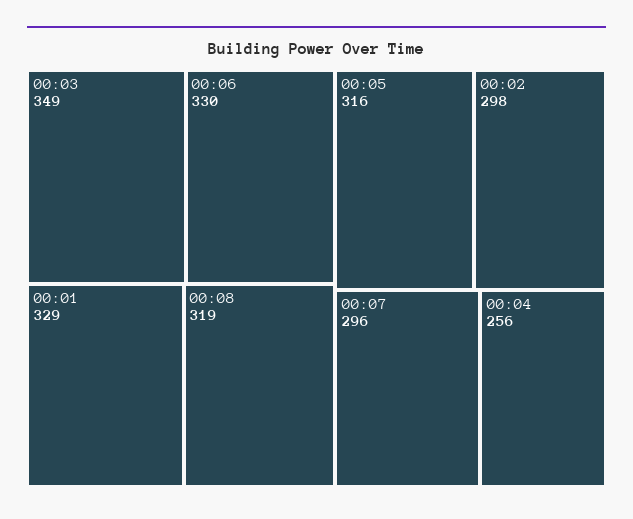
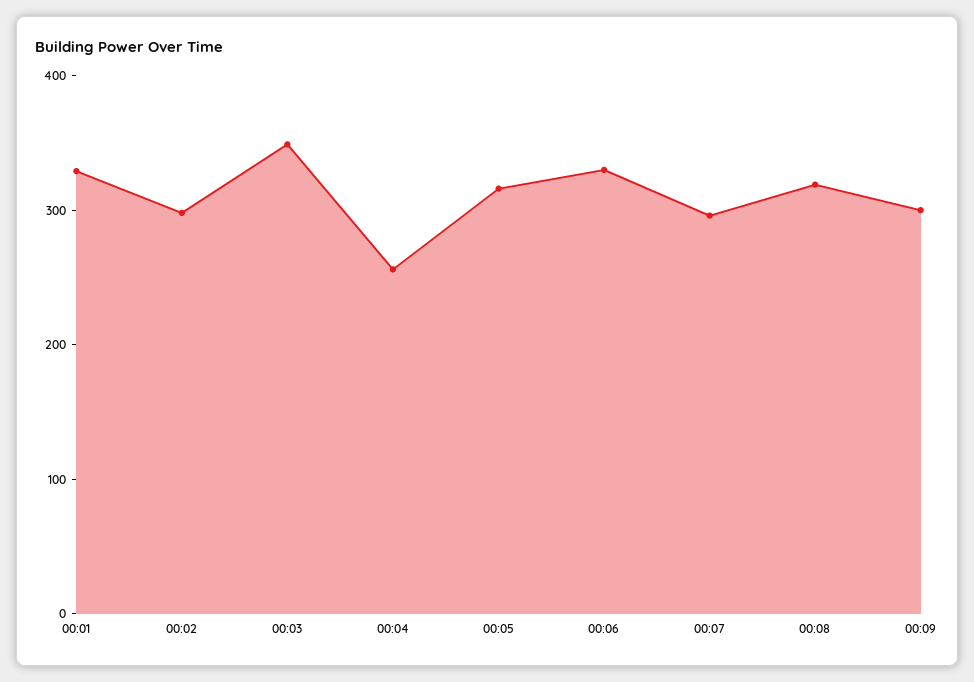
00:09: none -> 300

